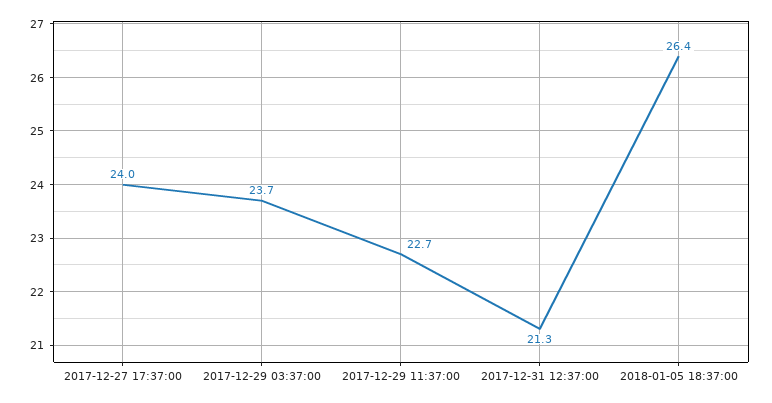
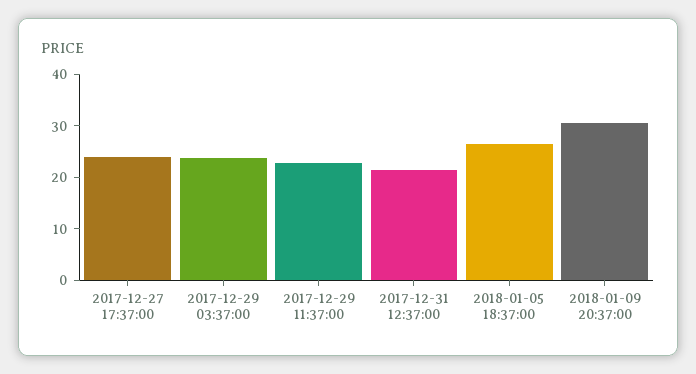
2018-01-09 20:37:00: none -> 30

